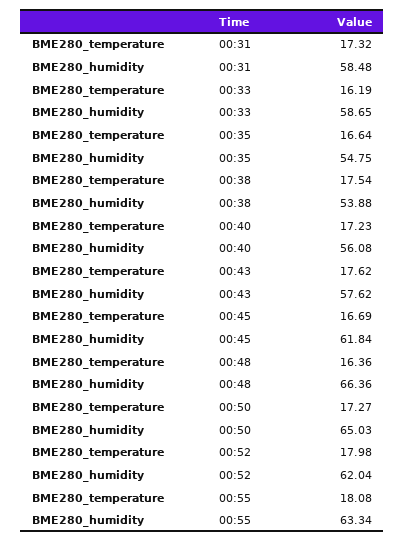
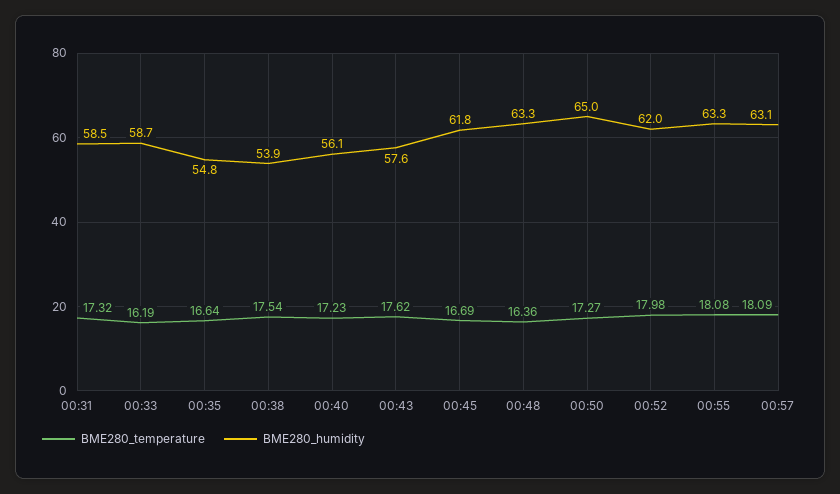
BME280_humidity, 00:48: 66.36 -> 63.3
BME280_temperature, 00:57: none -> 18.09
BME280_humidity, 00:57: none -> 63.1

